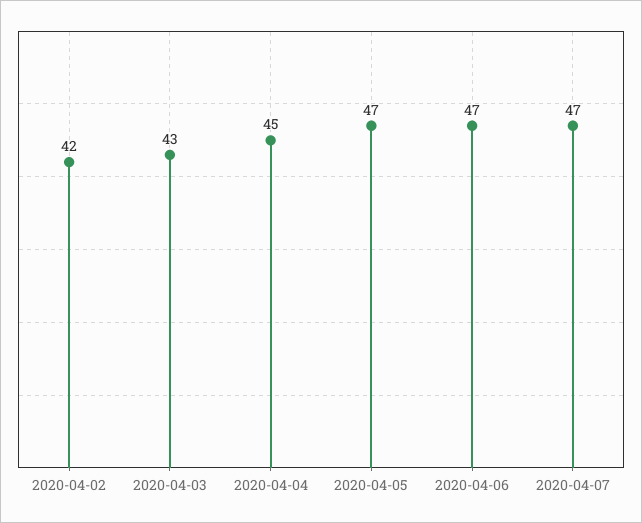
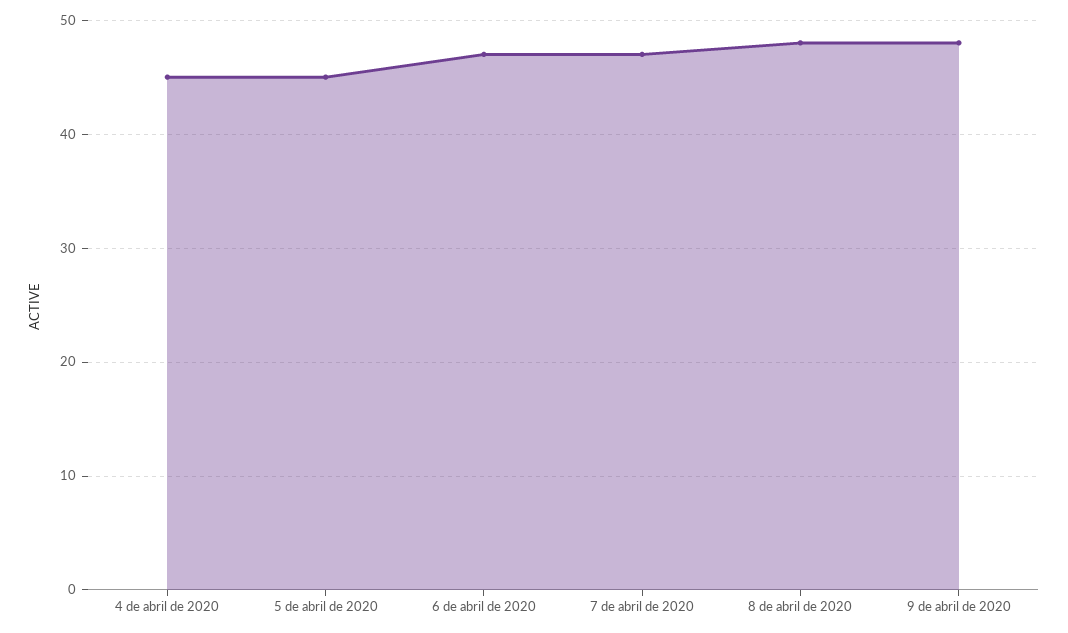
2020-04-02: 42 -> none
2020-04-03: 43 -> none
2020-04-05: 47 -> 45
8 de abril de 2020: none -> 48
9 de abril de 2020: none -> 48

